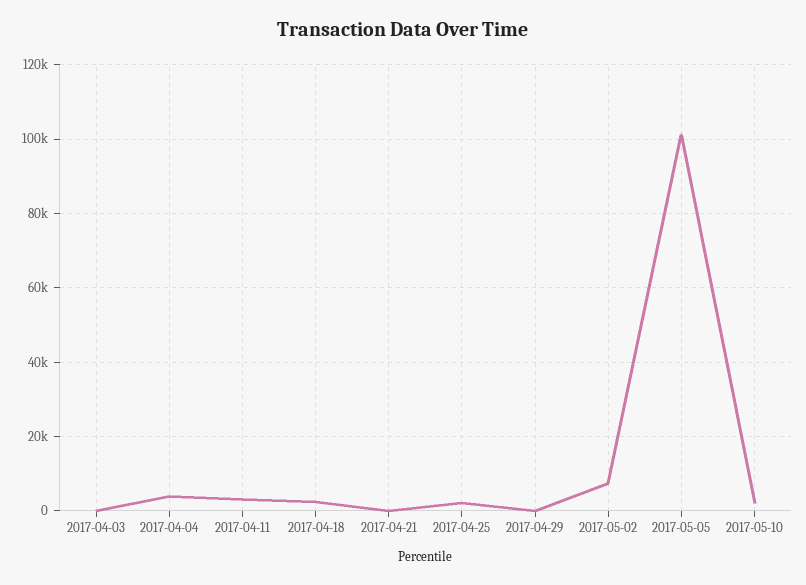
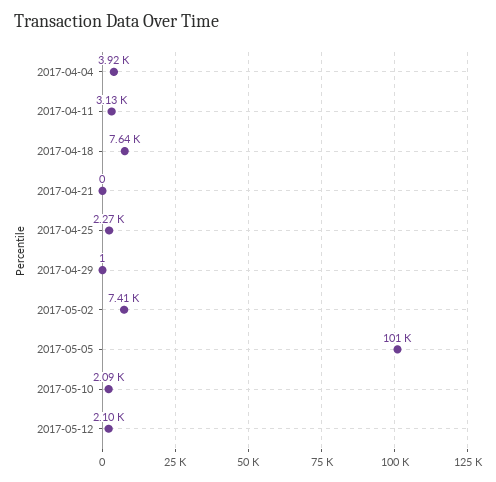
2017-04-03: 0 -> none
2017-04-18: 2000 -> 7640
2017-05-12: none -> 2100

